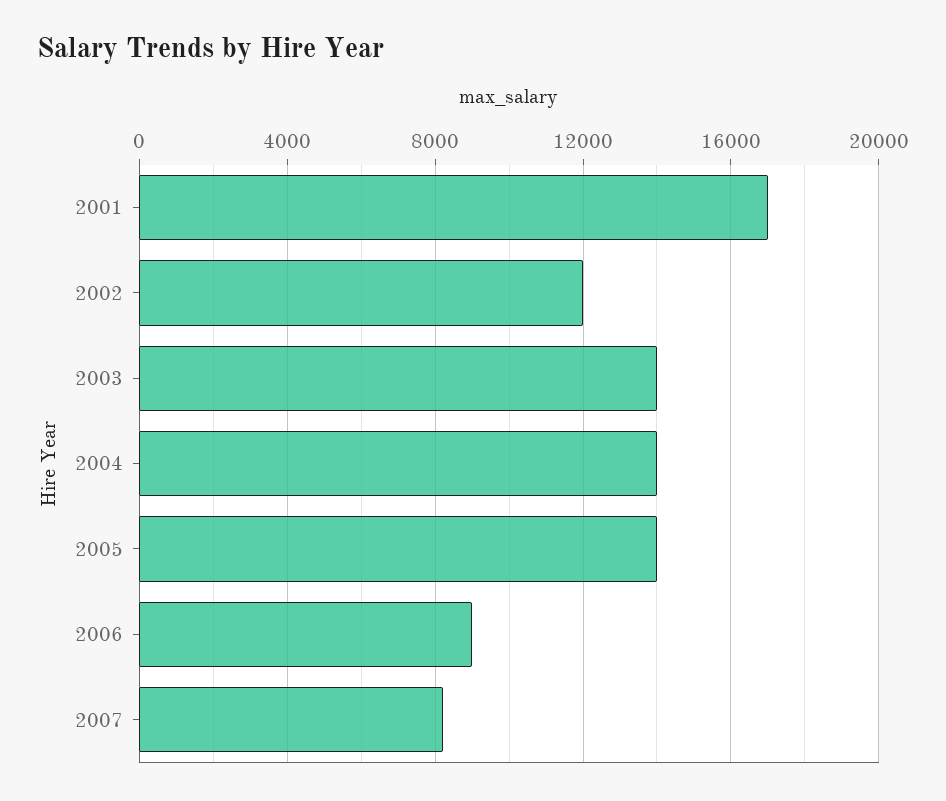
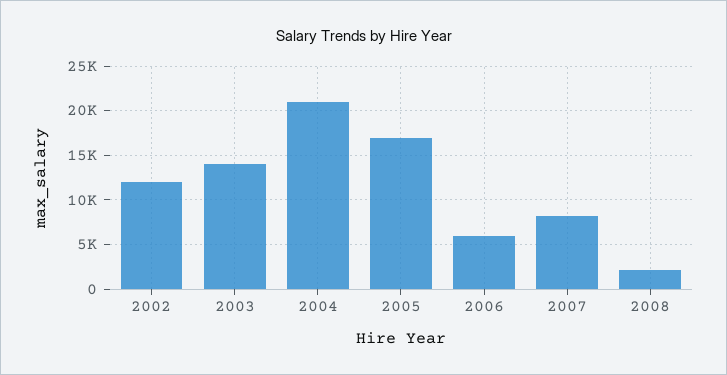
2001: 17000 -> none
2004: 14000 -> 21000
2005: 14000 -> 17000
2006: 9000 -> 6000
2008: none -> 2000

